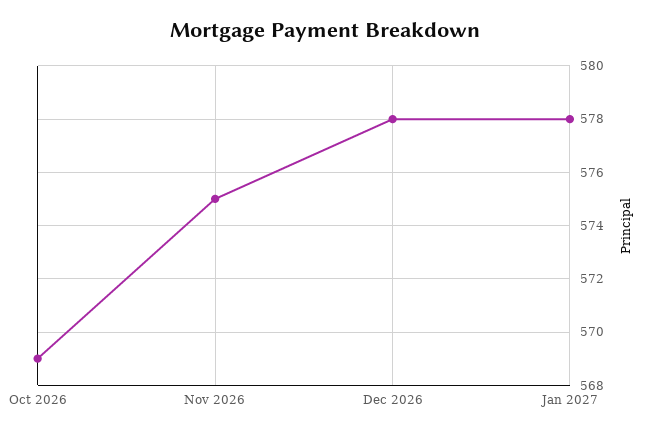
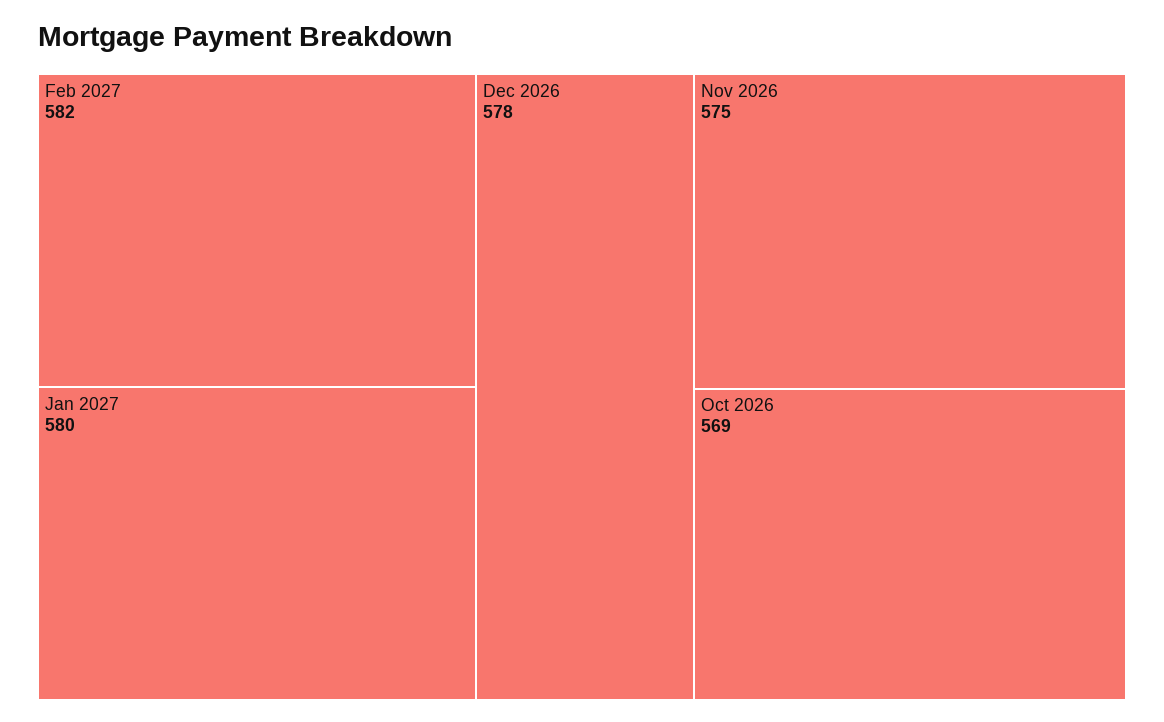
Jan 2027: 578 -> 580
Feb 2027: none -> 582

